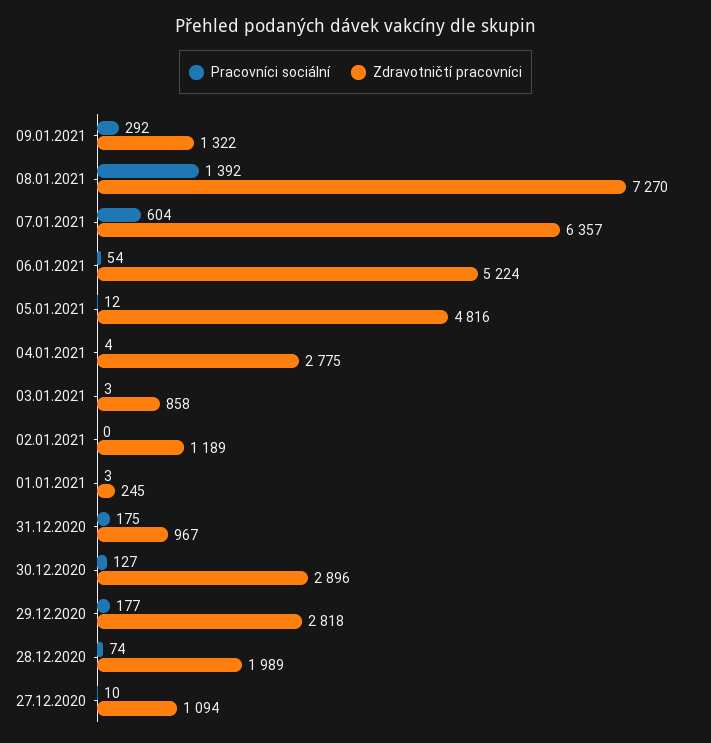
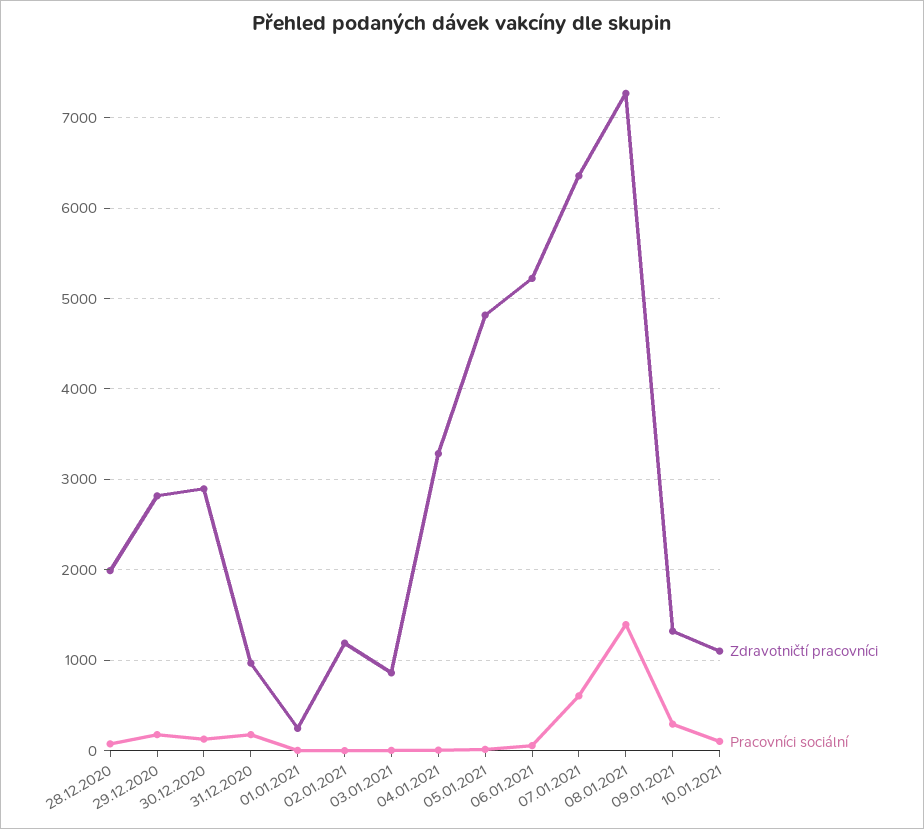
Zdravotničtí pracovníci, 04.01.2021: 2775 -> 3300
Pracovníci sociální, 27.12.2020: 10 -> none
Zdravotničtí pracovníci, 27.12.2020: 1094 -> none
Zdravotničtí pracovníci, 10.01.2021: none -> 1100
Pracovníci sociální, 10.01.2021: none -> 100

